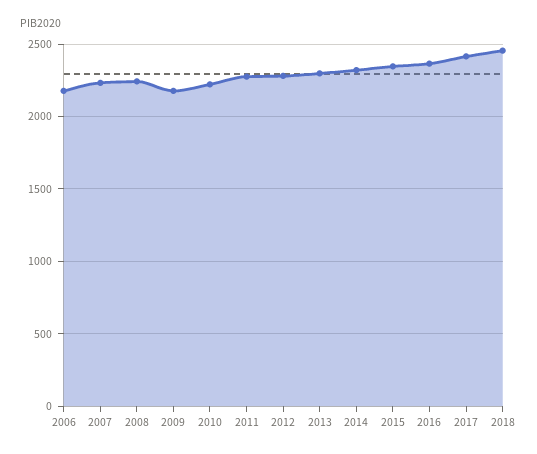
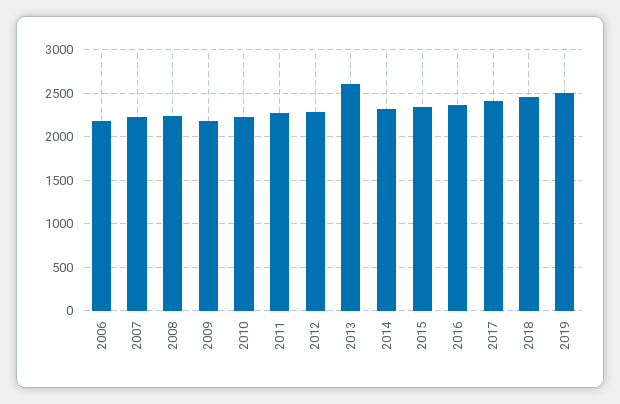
2013: 2300 -> 2600
2019: none -> 2500

